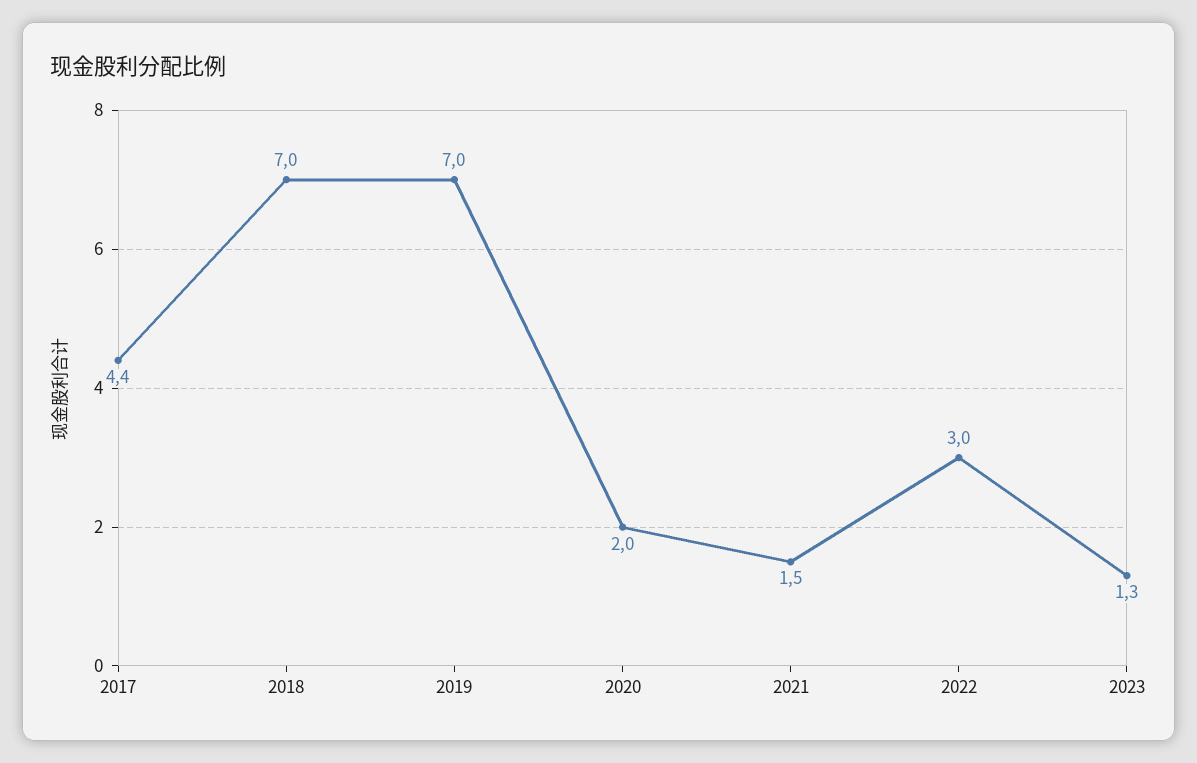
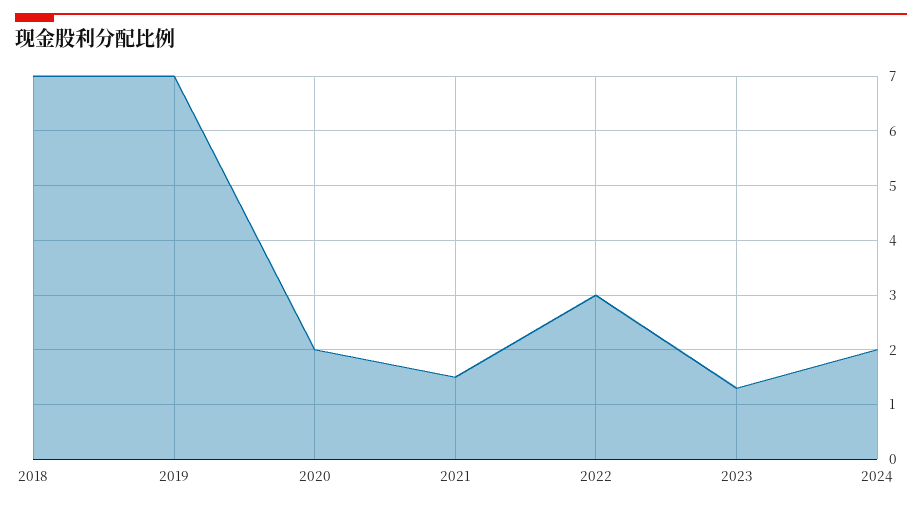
2017: 4.4 -> none
2024: none -> 2

